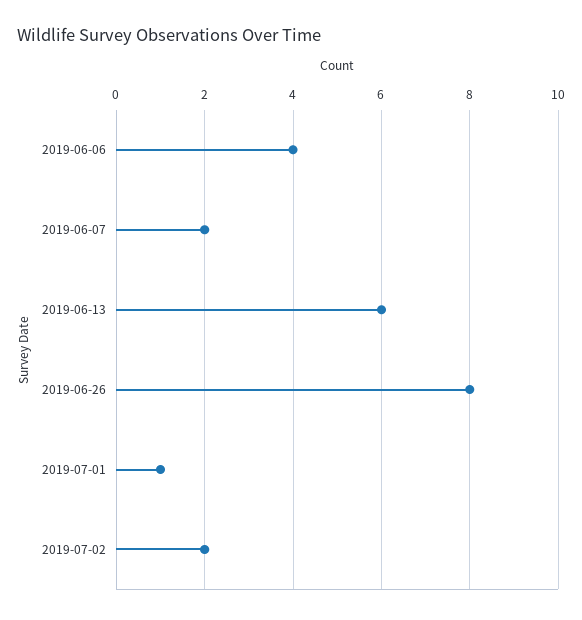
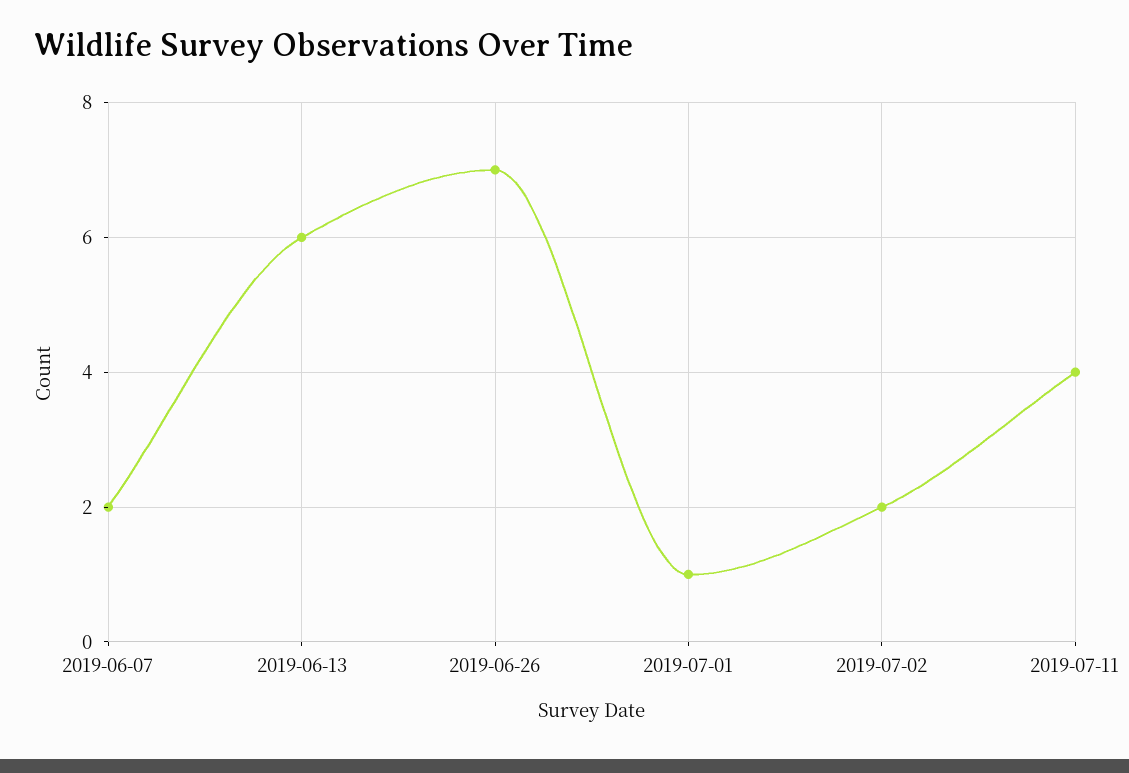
2019-06-06: 4 -> none
2019-06-26: 8 -> 7
2019-07-11: none -> 4

